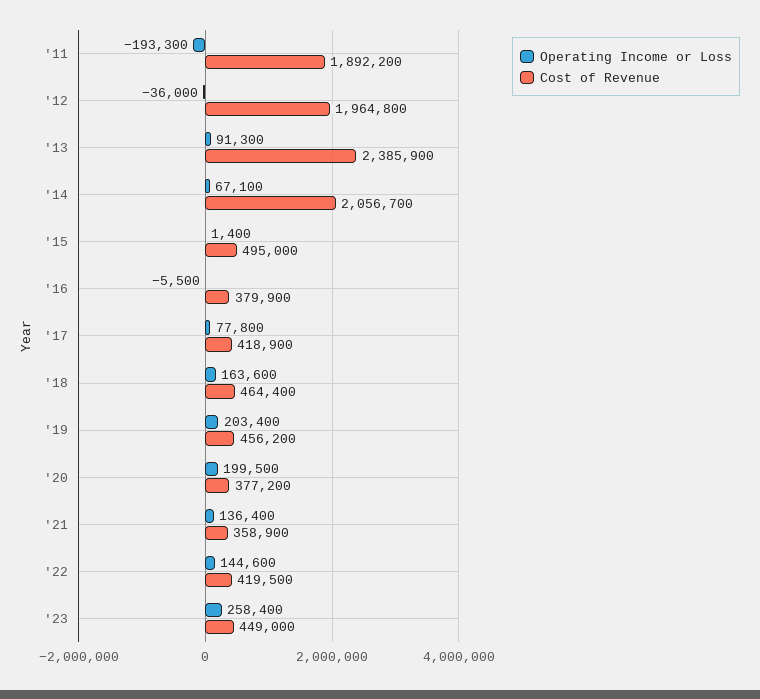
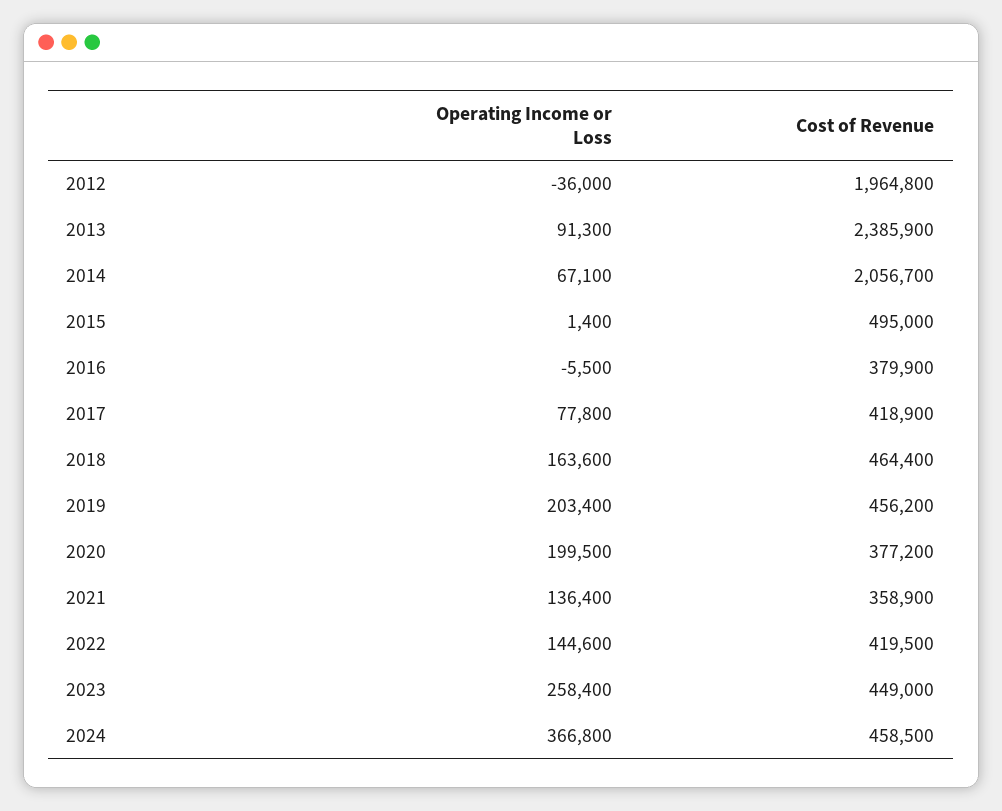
Operating Income or Loss, '11: -193300 -> none
Cost of Revenue, '11: 1892200 -> none
Operating Income or Loss, 2024: none -> 366800
Cost of Revenue, 2024: none -> 458500

